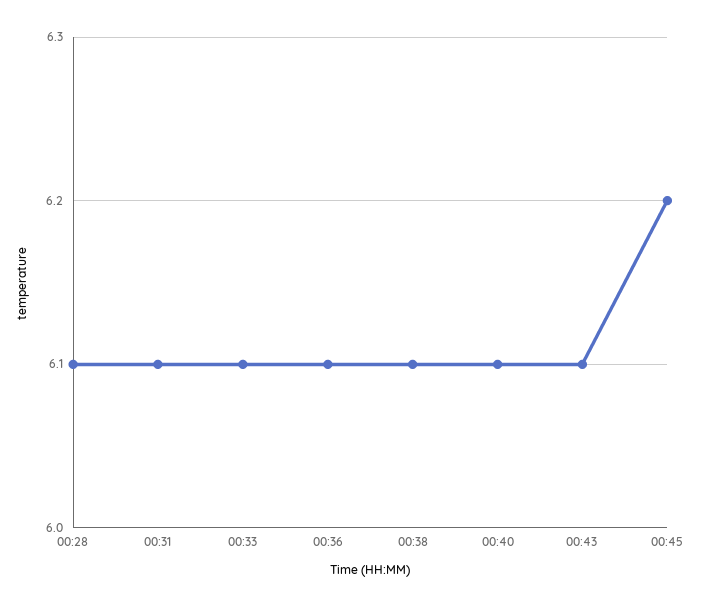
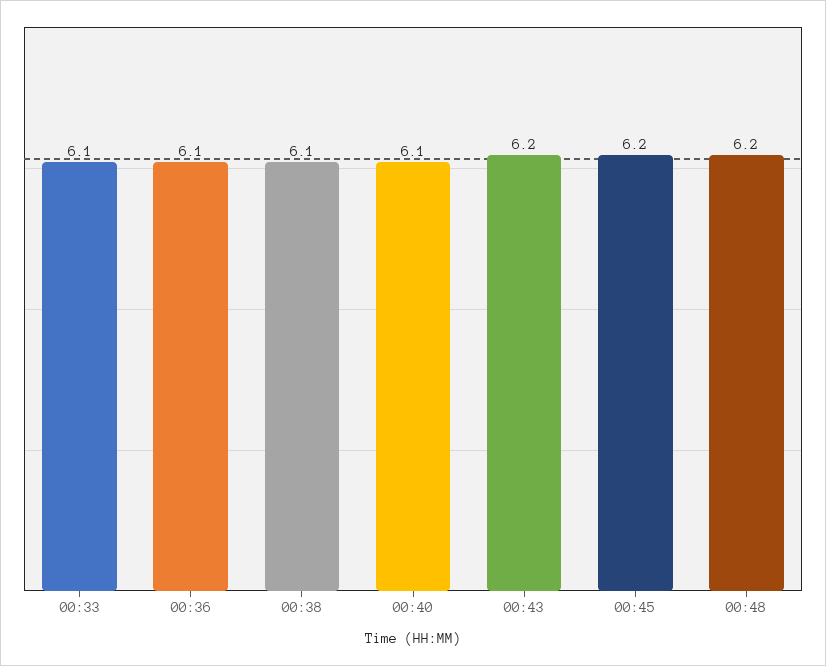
00:28: 6.1 -> none
00:31: 6.1 -> none
00:43: 6.1 -> 6.2
00:48: none -> 6.2

